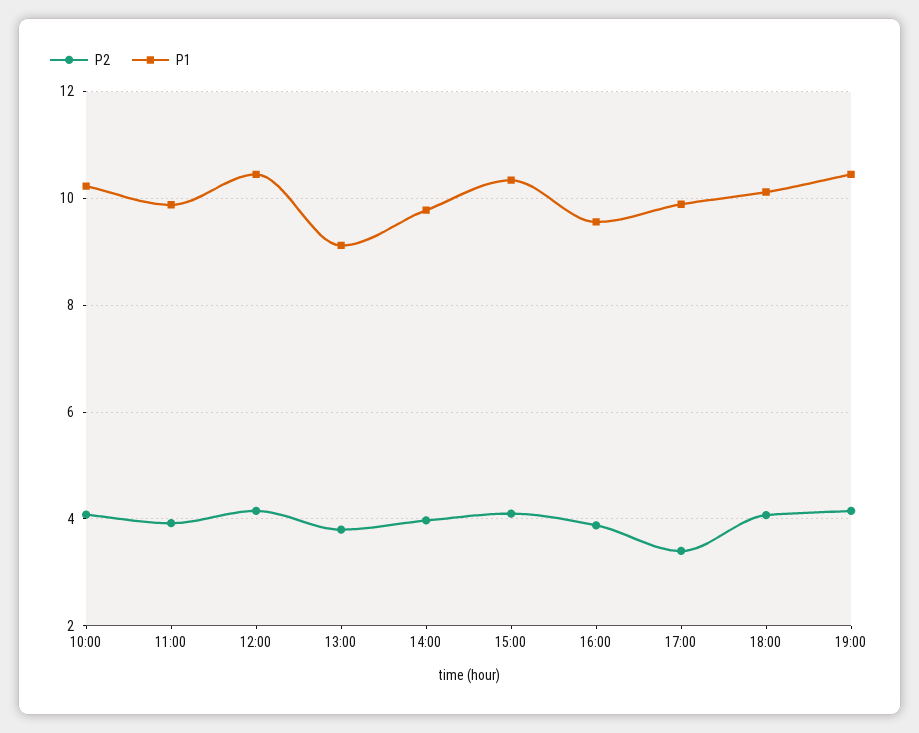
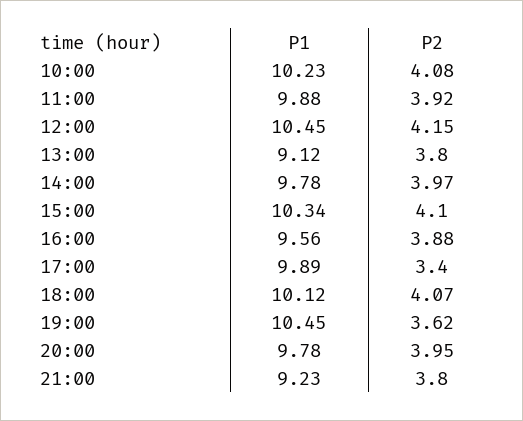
P2, 19:00: 4.2 -> 3.62
P1, 20:00: none -> 9.78
P2, 20:00: none -> 3.95
P1, 21:00: none -> 9.23
P2, 21:00: none -> 3.8

